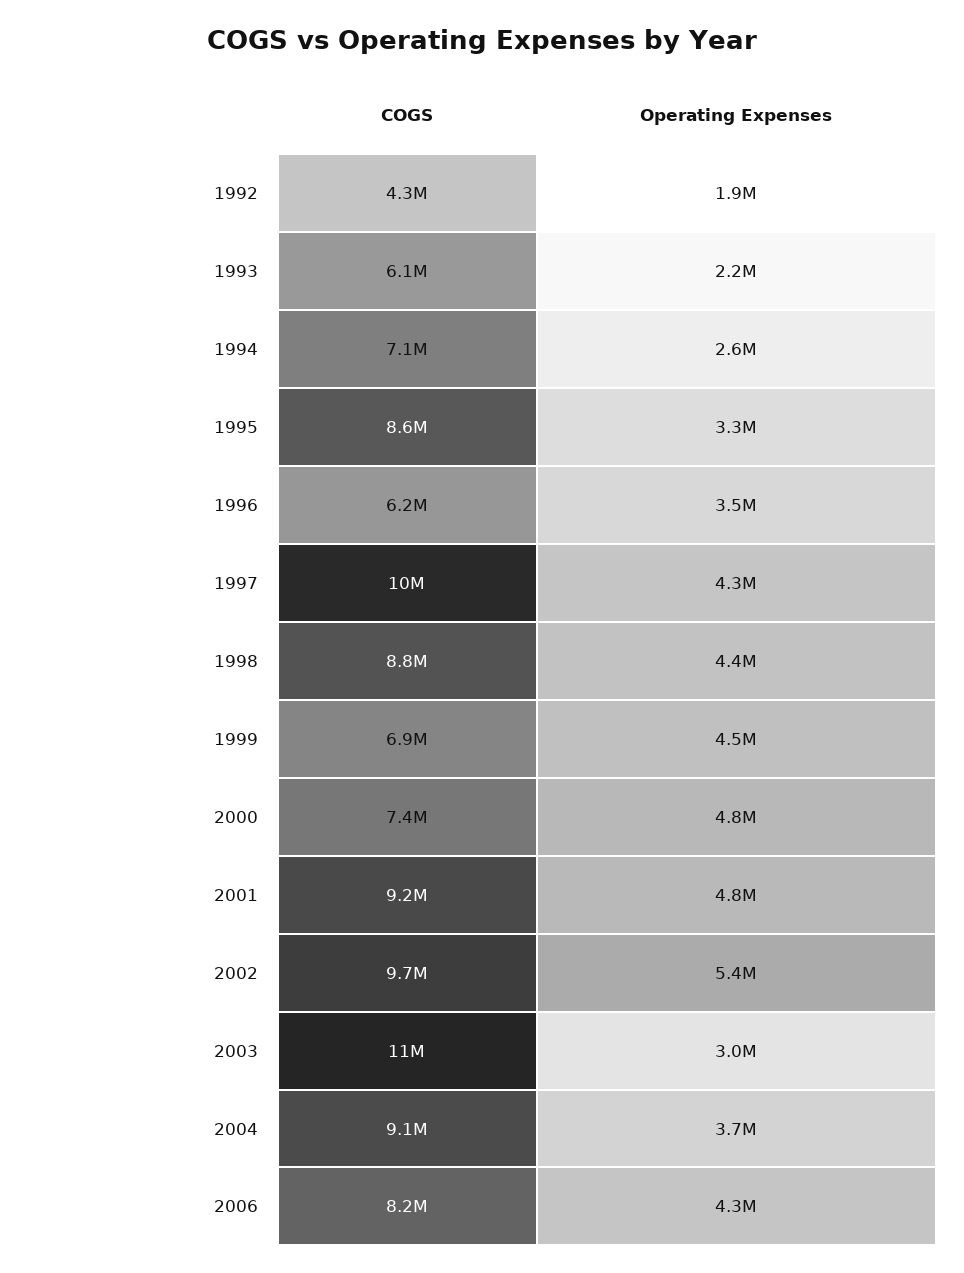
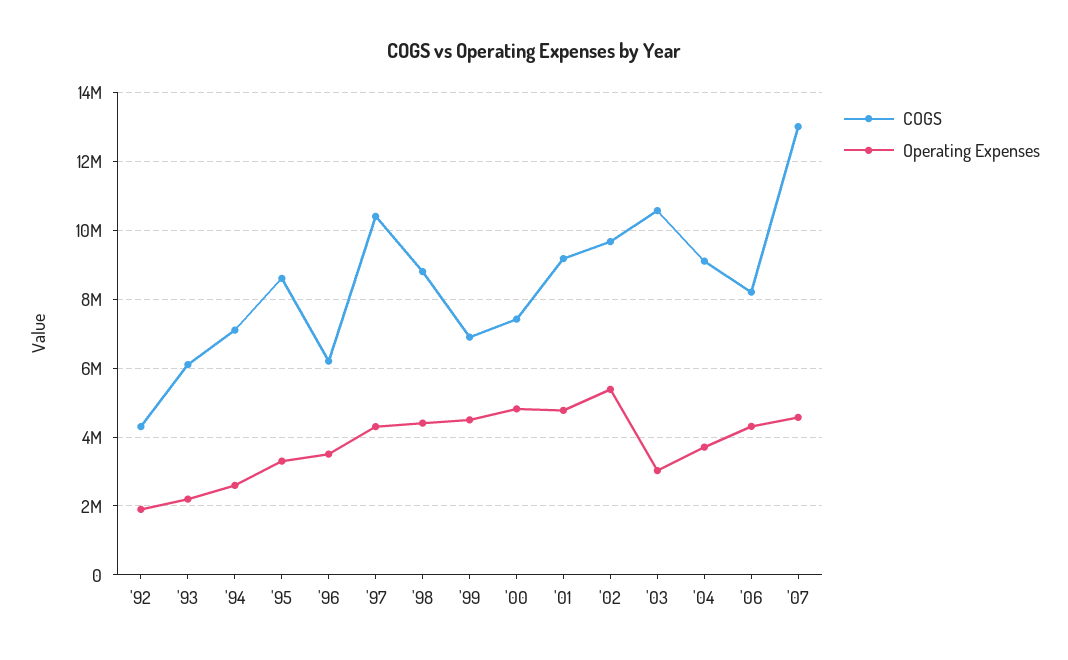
COGS, '07: none -> 13000000
Operating Expenses, '07: none -> 4600000

